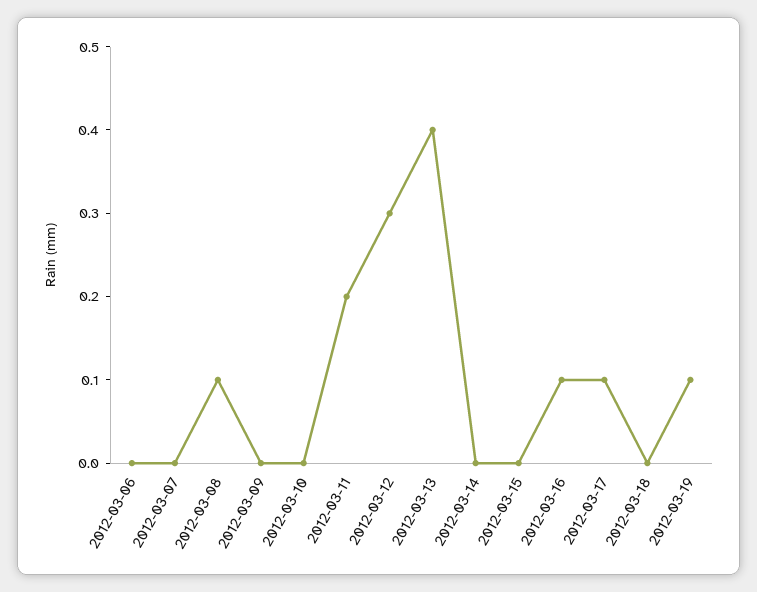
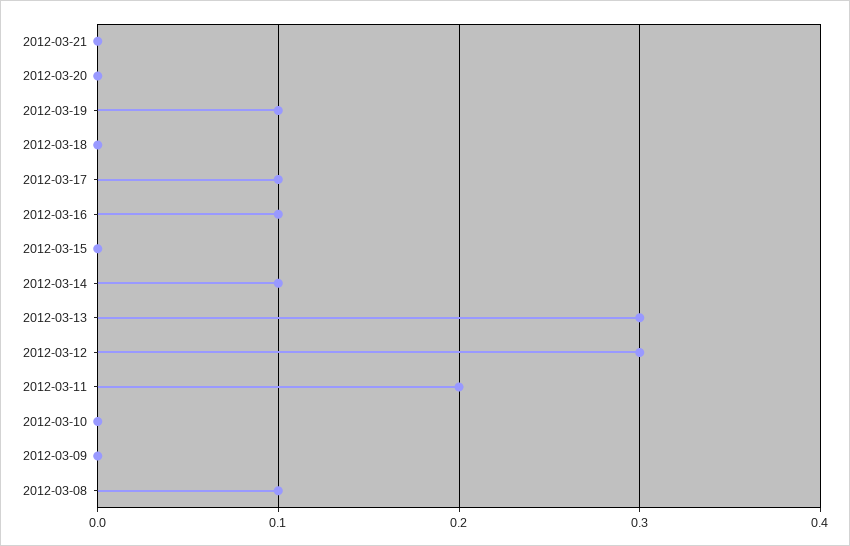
2012-03-06: 0 -> none
2012-03-07: 0 -> none
2012-03-13: 0.4 -> 0.3
2012-03-14: 0 -> 0.1
2012-03-21: none -> 0
2012-03-20: none -> 0

